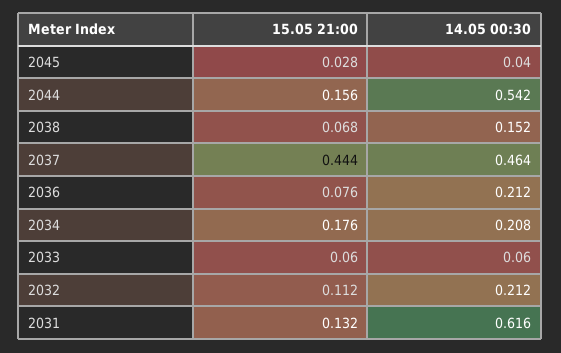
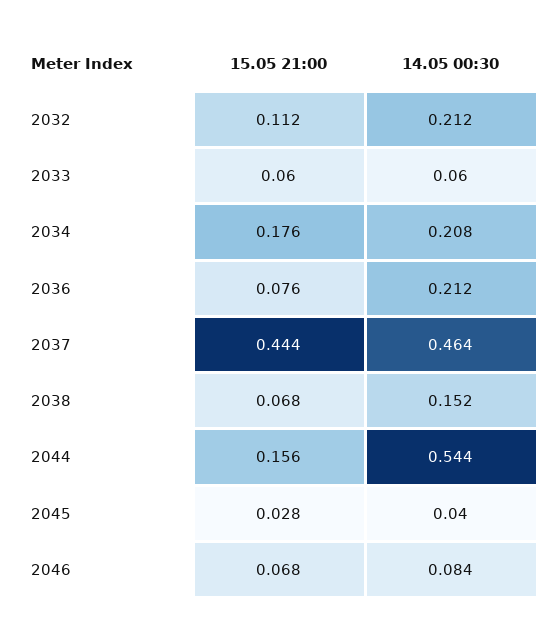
14.05 00:30, 2044: 0.542 -> 0.544
15.05 21:00, 2031: 0.132 -> none
14.05 00:30, 2031: 0.616 -> none
15.05 21:00, 2046: none -> 0.068
14.05 00:30, 2046: none -> 0.084

